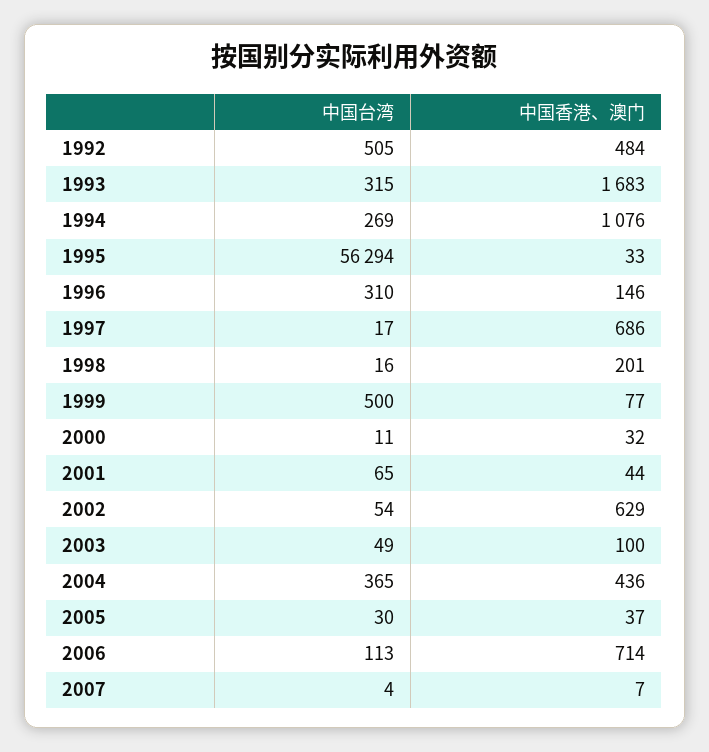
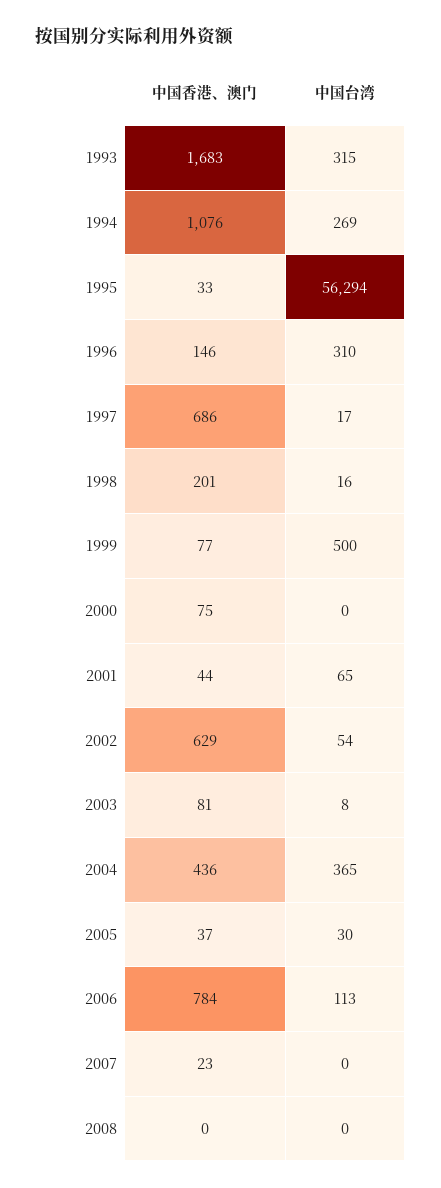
中国台湾, 1992: 505 -> none
中国香港、澳门, 1992: 484 -> none
中国台湾, 2000: 11 -> 0
中国香港、澳门, 2000: 32 -> 75
中国台湾, 2003: 49 -> 8
中国香港、澳门, 2003: 100 -> 81
中国香港、澳门, 2006: 714 -> 784
中国台湾, 2007: 4 -> 0
中国香港、澳门, 2007: 7 -> 23
中国香港、澳门, 2008: none -> 0
中国台湾, 2008: none -> 0

